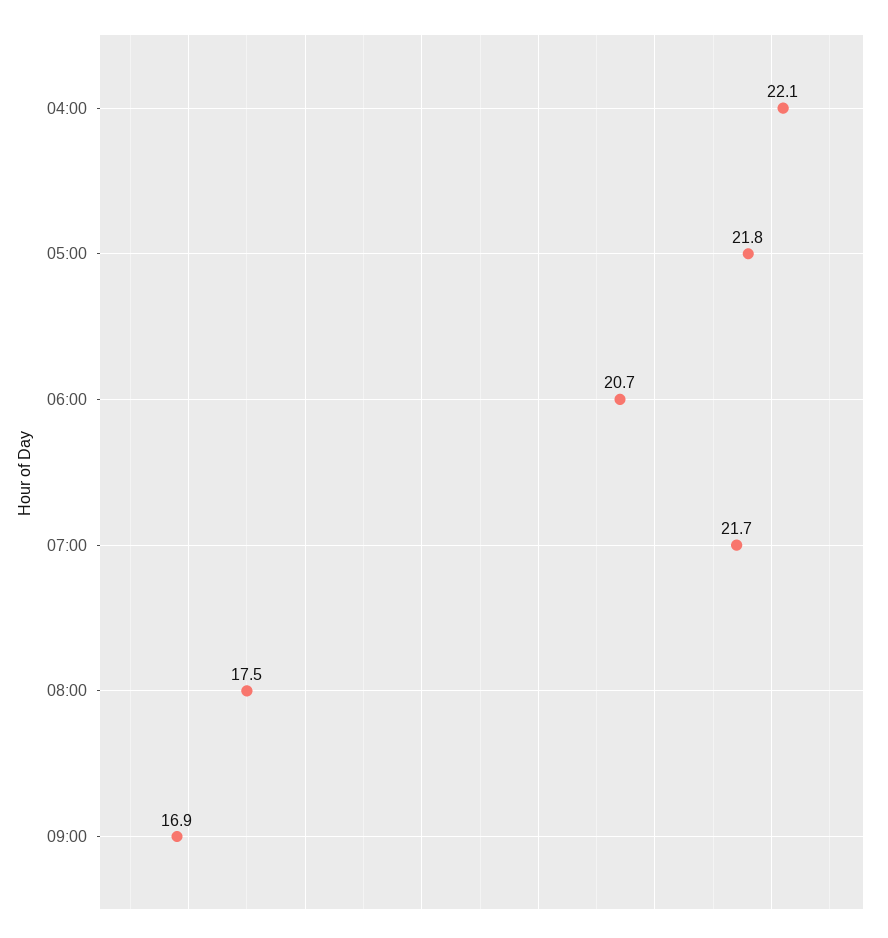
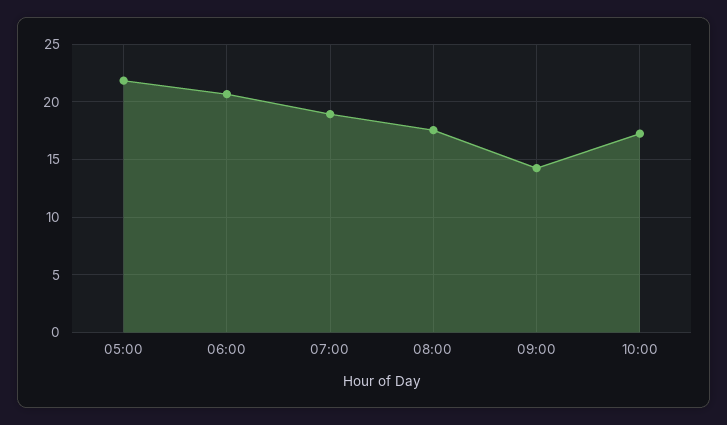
04:00: 22.1 -> none
07:00: 21.7 -> 19
09:00: 16.9 -> 14
10:00: none -> 17

